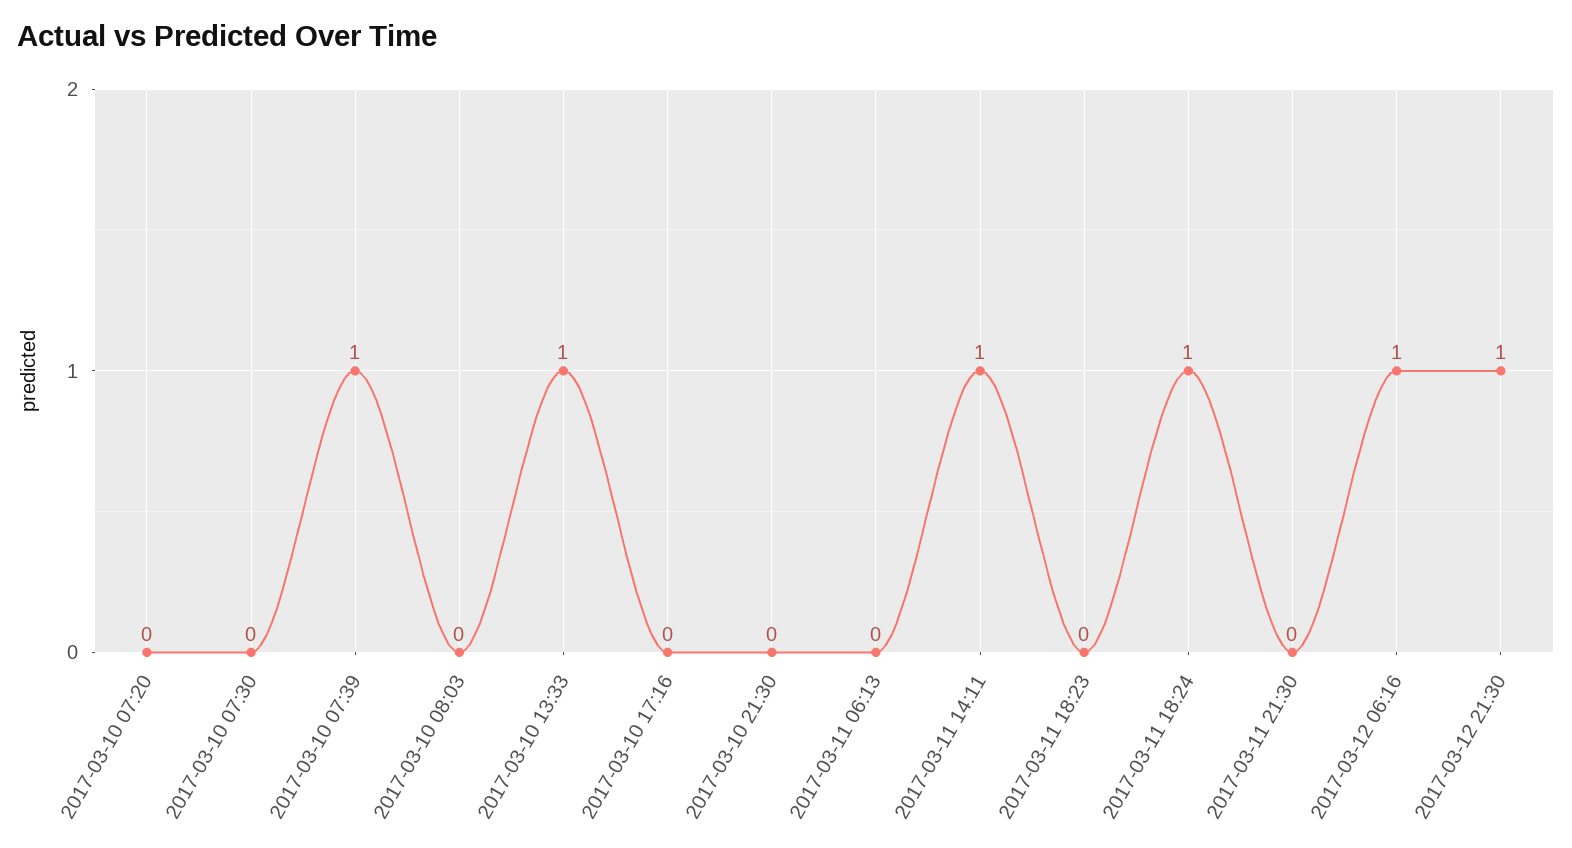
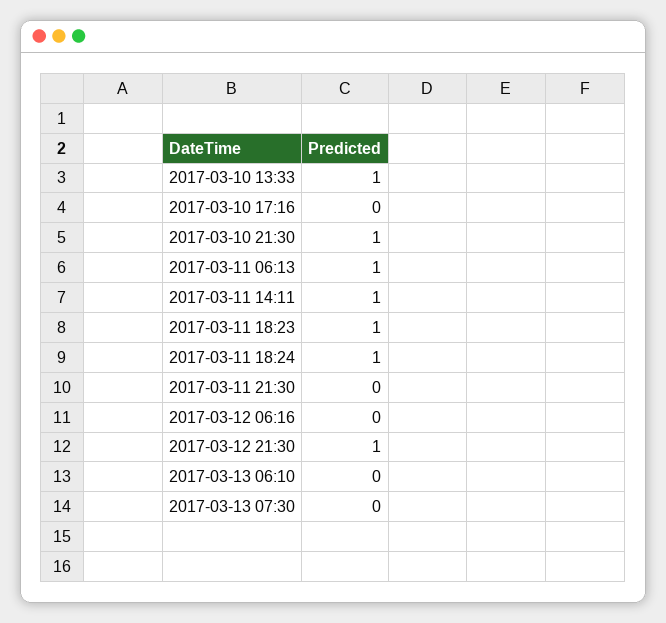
2017-03-10 07:20: 0 -> none
2017-03-10 07:30: 0 -> none
2017-03-10 07:39: 1 -> none
2017-03-10 08:03: 0 -> none
2017-03-10 21:30: 0 -> 1
2017-03-11 06:13: 0 -> 1
2017-03-11 18:23: 0 -> 1
2017-03-12 06:16: 1 -> 0
2017-03-13 06:10: none -> 0
2017-03-13 07:30: none -> 0

